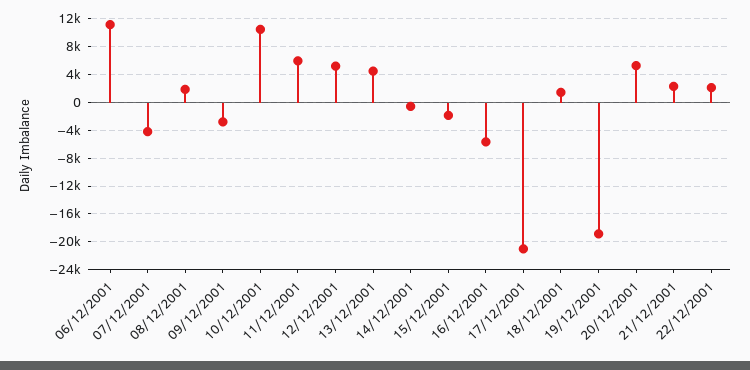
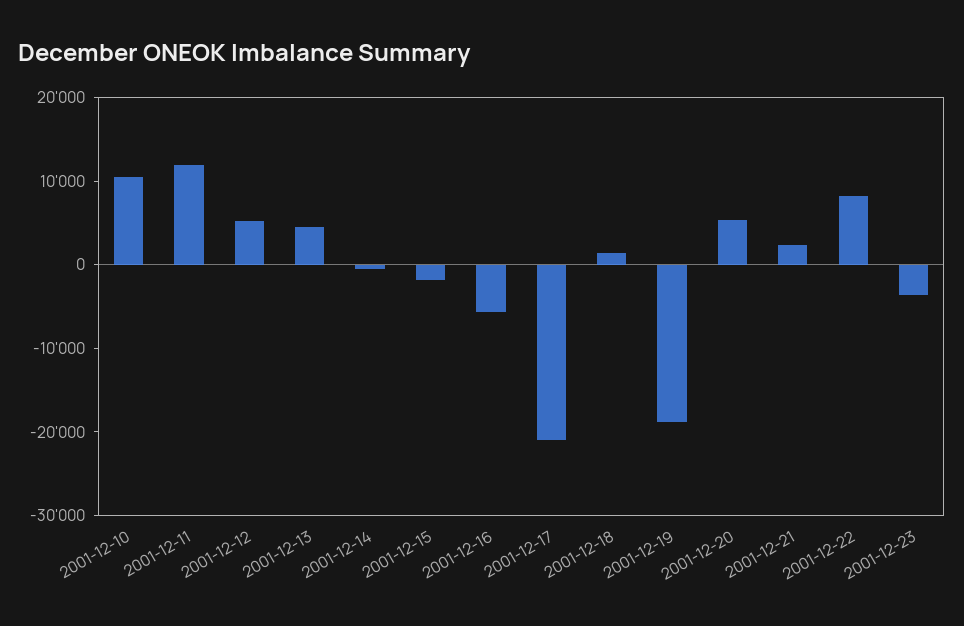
06/12/2001: 11000 -> none
07/12/2001: -4000 -> none
08/12/2001: 2000 -> none
09/12/2001: -3000 -> none
11/12/2001: 6000 -> 12000
22/12/2001: 2000 -> 8000
2001-12-23: none -> -4000

